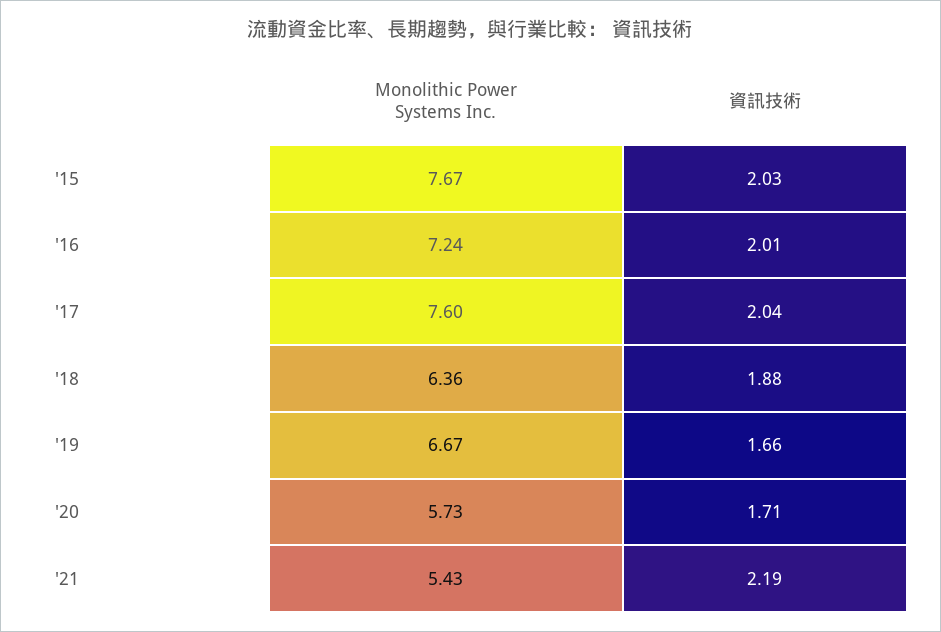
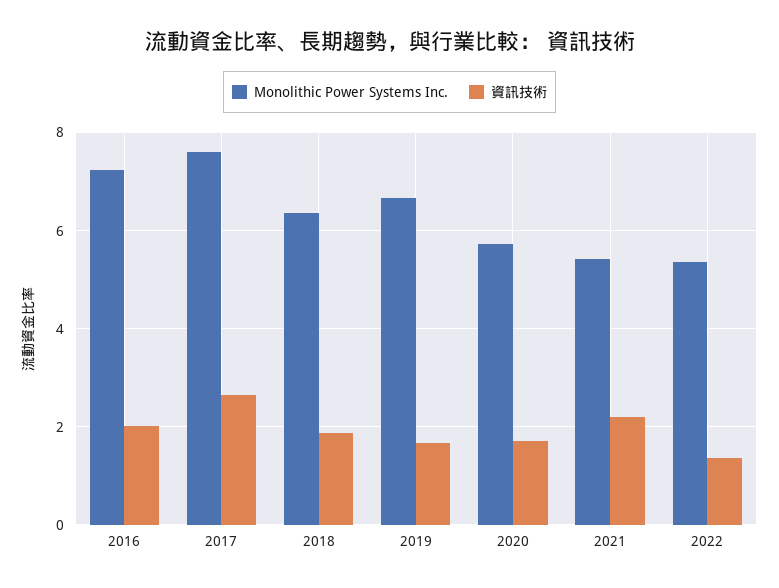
Monolithic Power Systems Inc., '15: 7.67 -> none
資訊技術, '15: 2.03 -> none
資訊技術, '17: 2.04 -> 2.6
Monolithic Power Systems Inc., 2022: none -> 5.4
資訊技術, 2022: none -> 1.4

